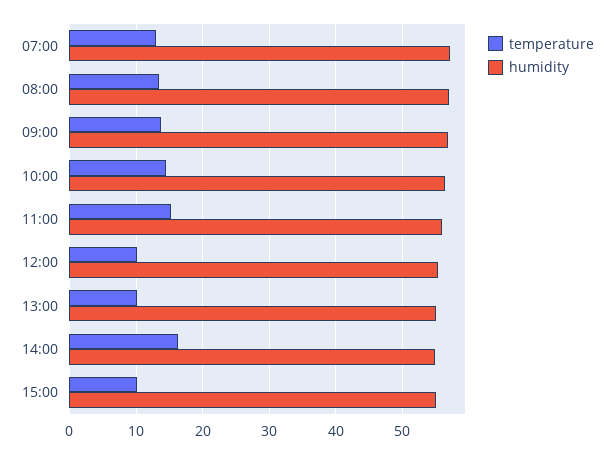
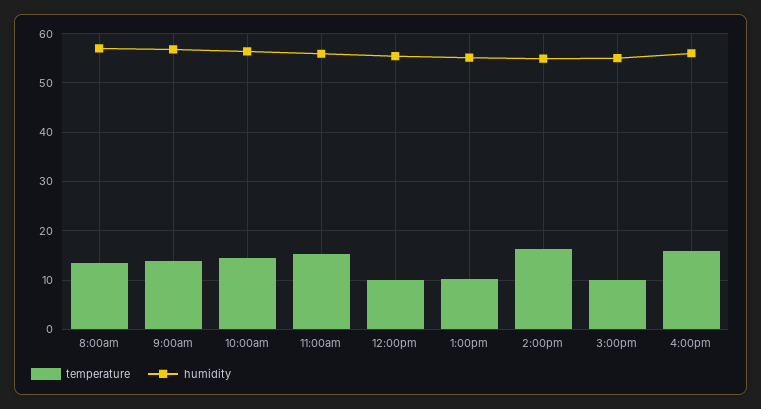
temperature, 07:00: 13 -> none
humidity, 07:00: 57 -> none
temperature, 4:00pm: none -> 16
humidity, 4:00pm: none -> 56

